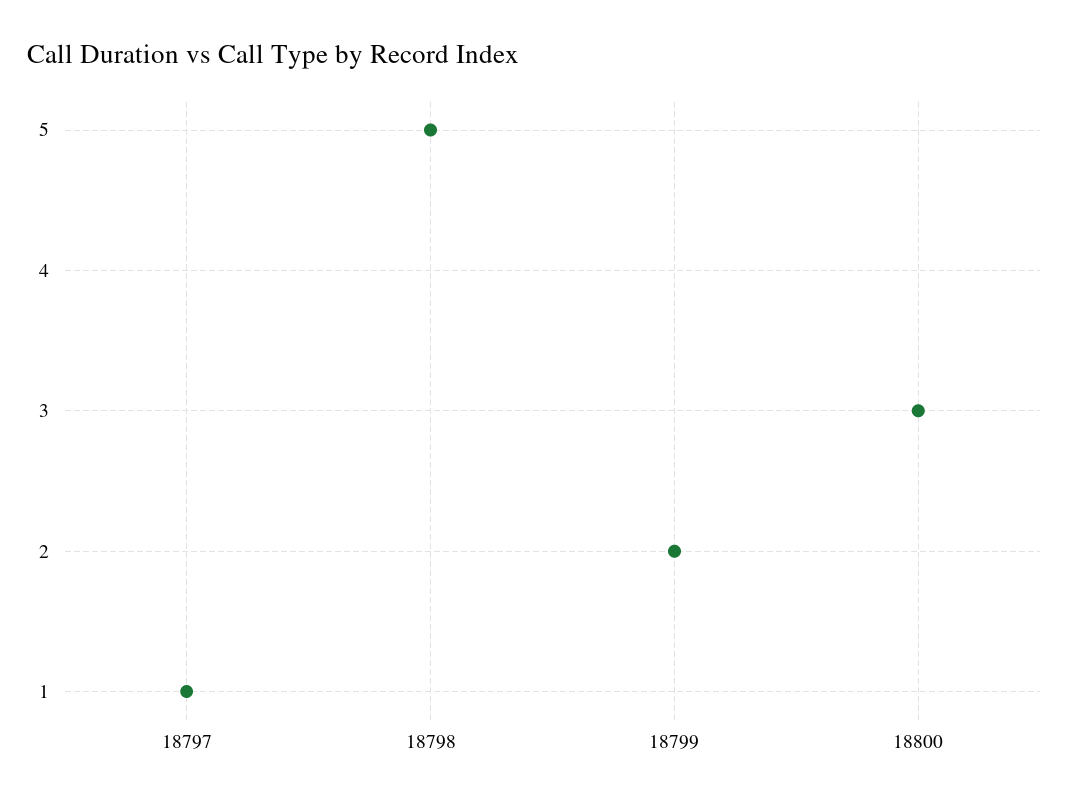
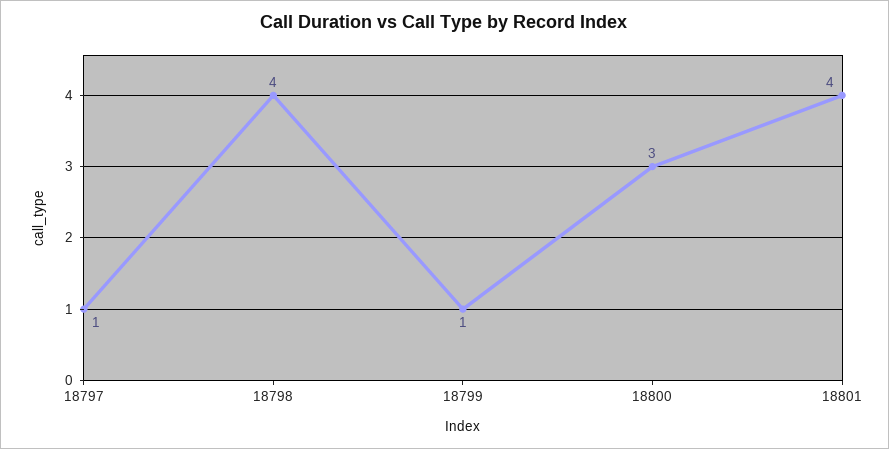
18798: 5 -> 4
18799: 2 -> 1
18801: none -> 4

